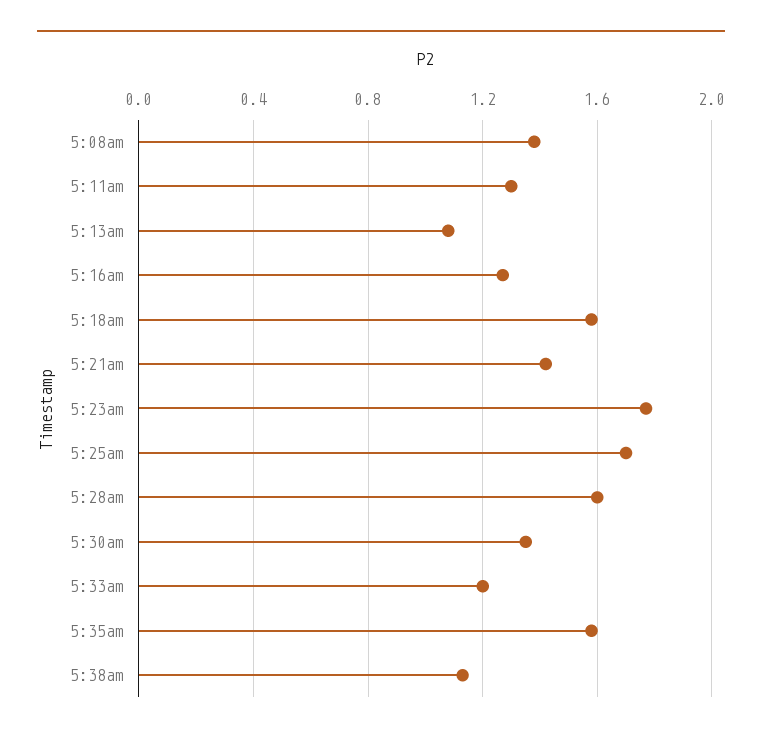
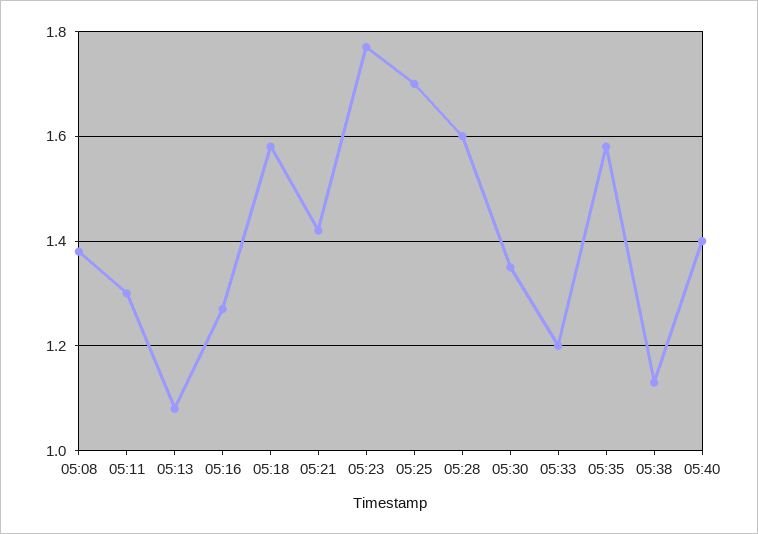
05:40: none -> 1.4

